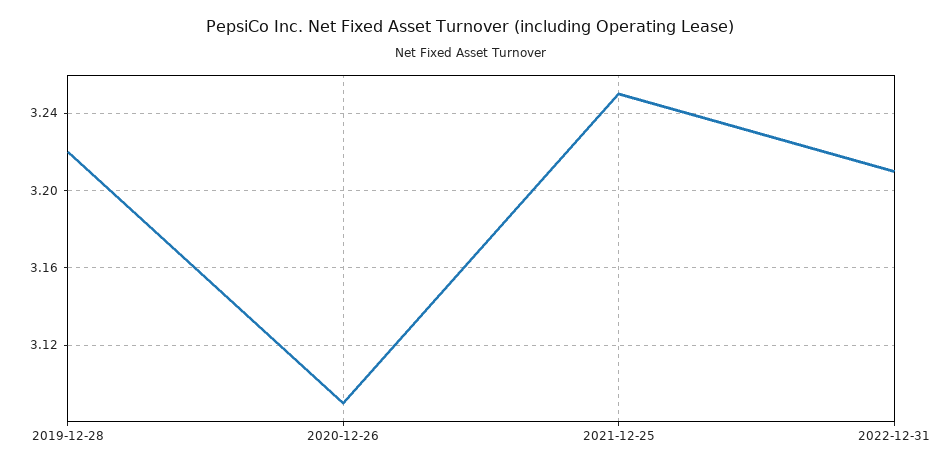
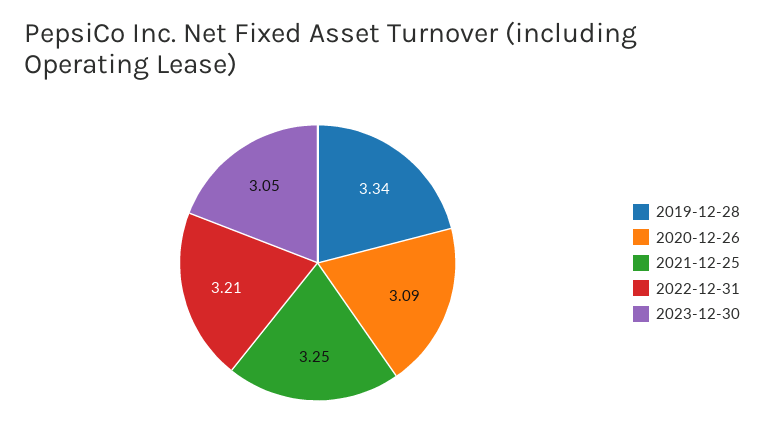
2019-12-28: 3.22 -> 3.34
2023-12-30: none -> 3.05

